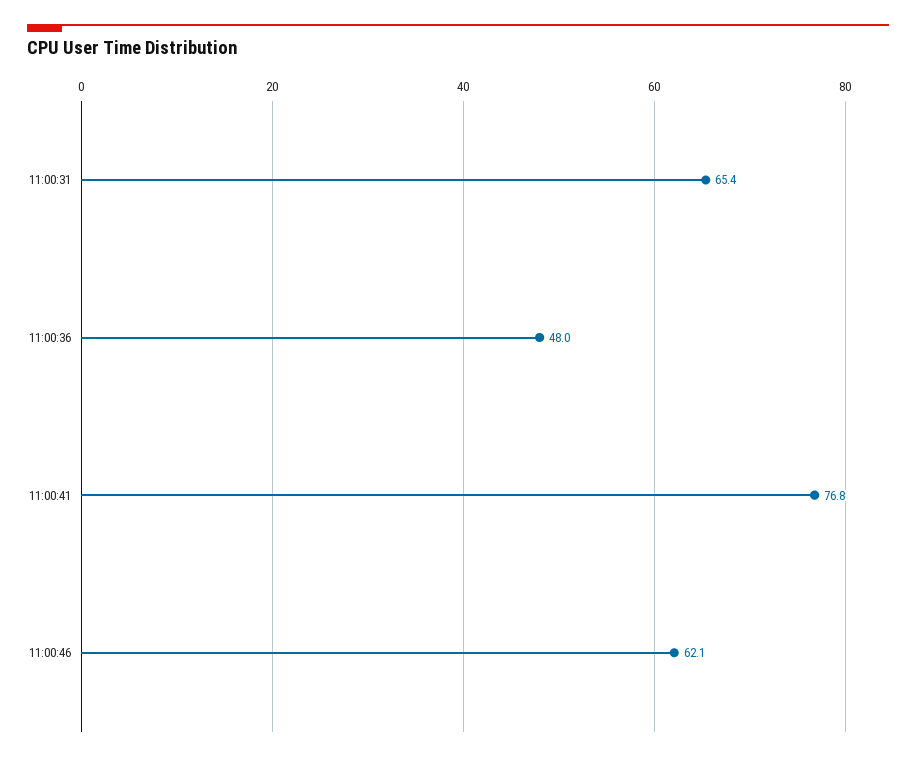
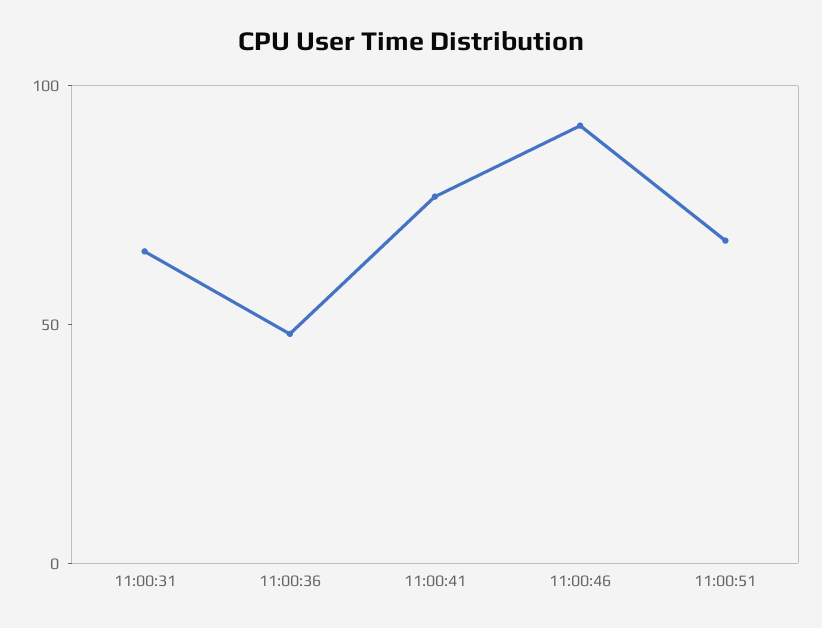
11:00:46: 62.1 -> 90
11:00:51: none -> 70

